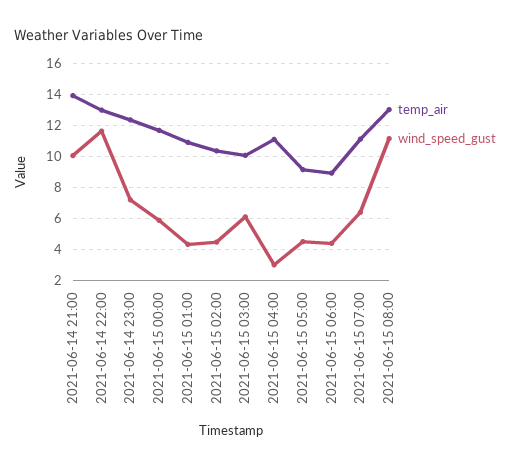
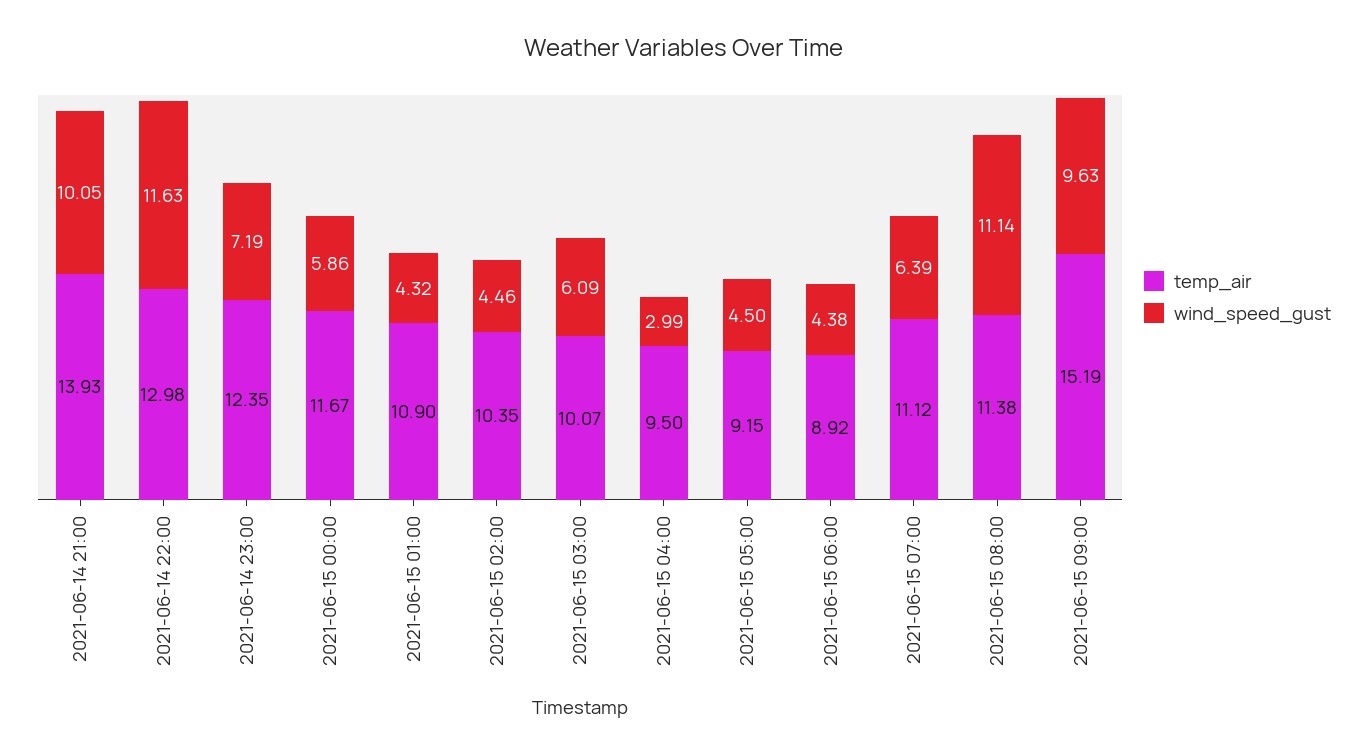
temp_air, 2021-06-15 04:00: 11 -> 9.5
temp_air, 2021-06-15 08:00: 13 -> 11.38
temp_air, 2021-06-15 09:00: none -> 15.19
wind_speed_gust, 2021-06-15 09:00: none -> 9.63

